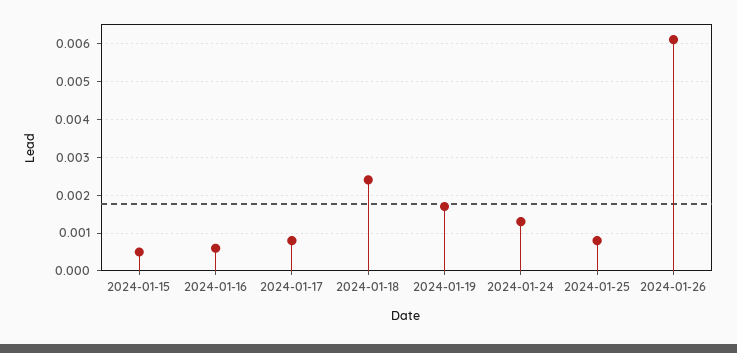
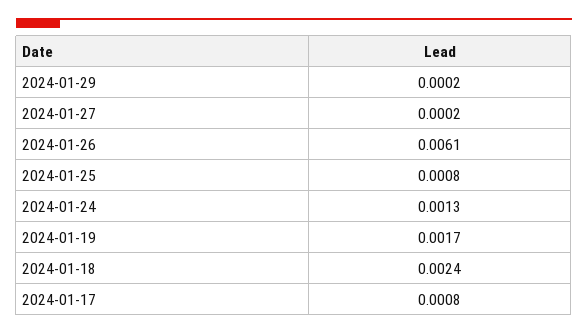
2024-01-15: 0.0005 -> none
2024-01-16: 0.0005 -> none
2024-01-29: none -> 0.0002
2024-01-27: none -> 0.0002

